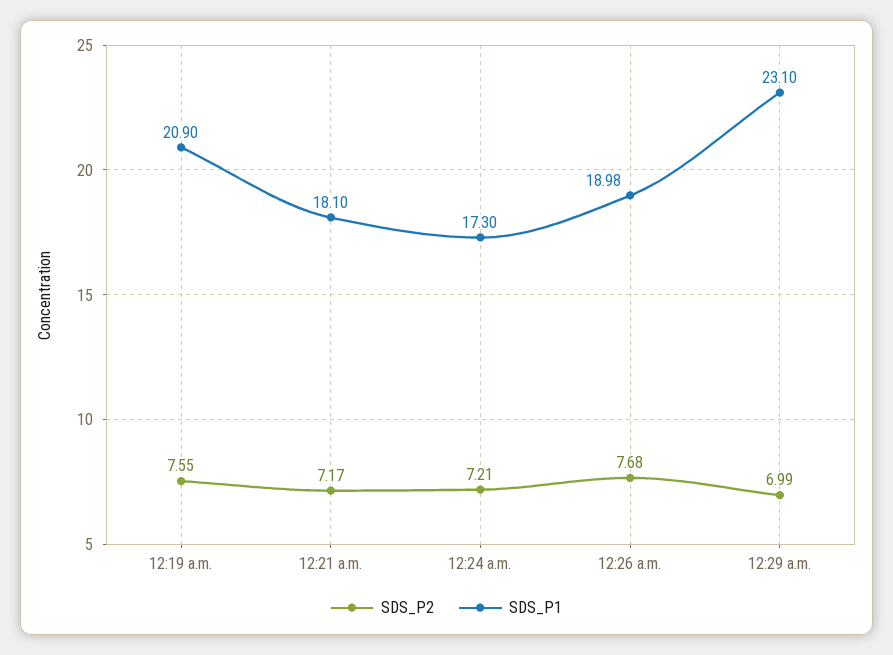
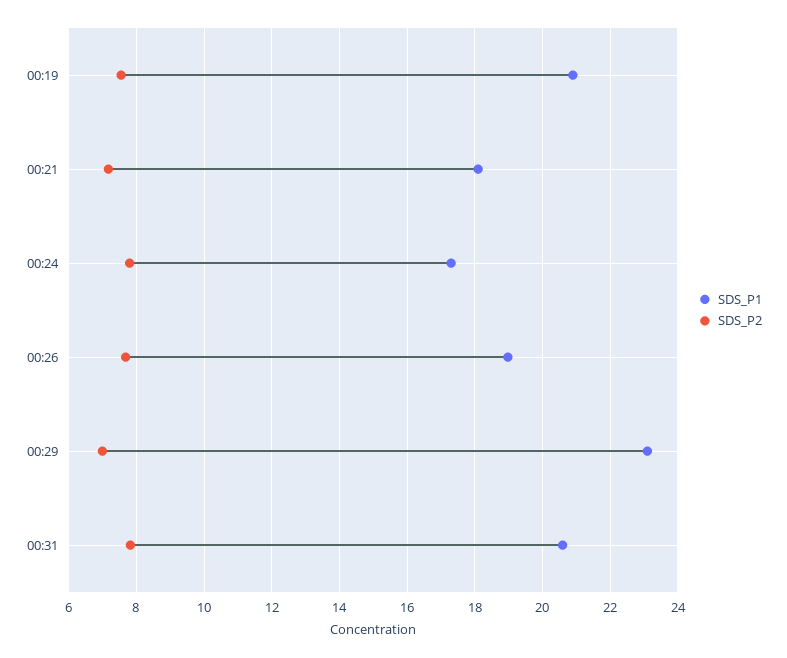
SDS_P2, 12:24 a.m.: 7.21 -> 7.8
SDS_P1, 00:31: none -> 20.6
SDS_P2, 00:31: none -> 7.8

